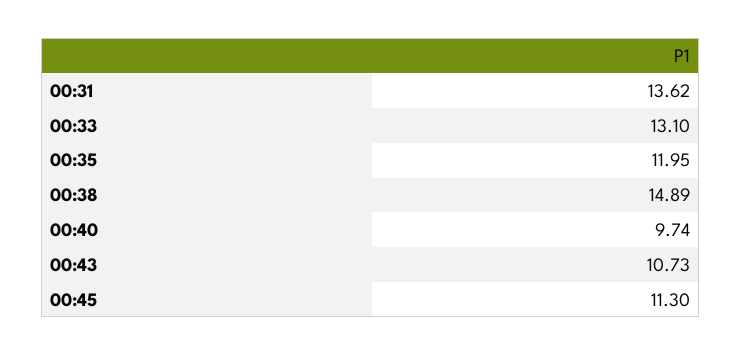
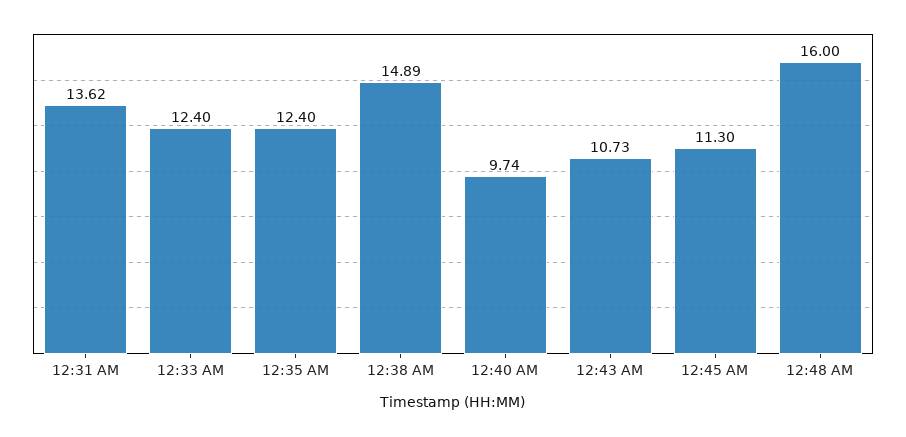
00:33: 13.1 -> 12.4
00:35: 11.95 -> 12.4
12:48 AM: none -> 16

